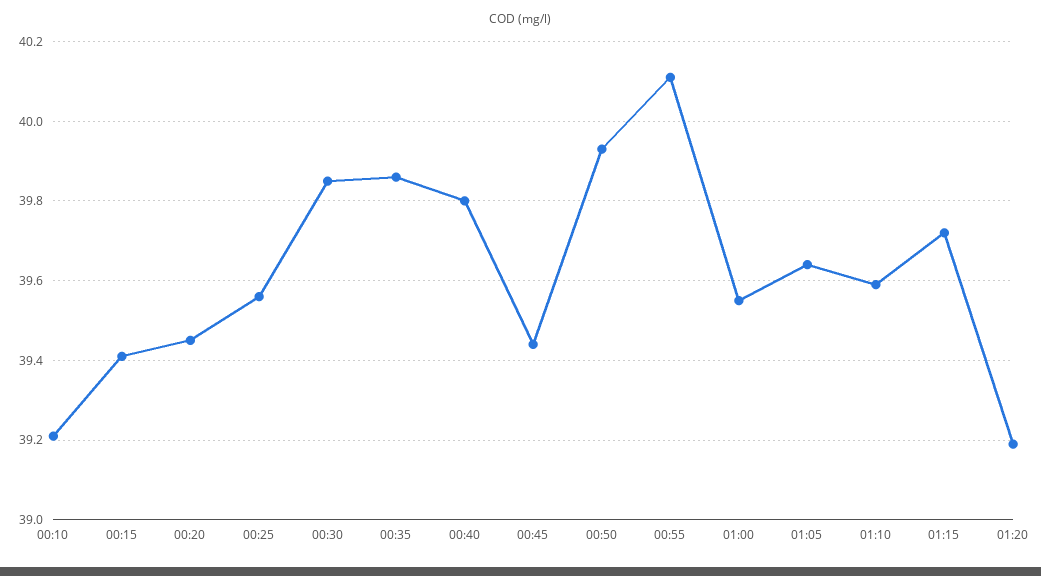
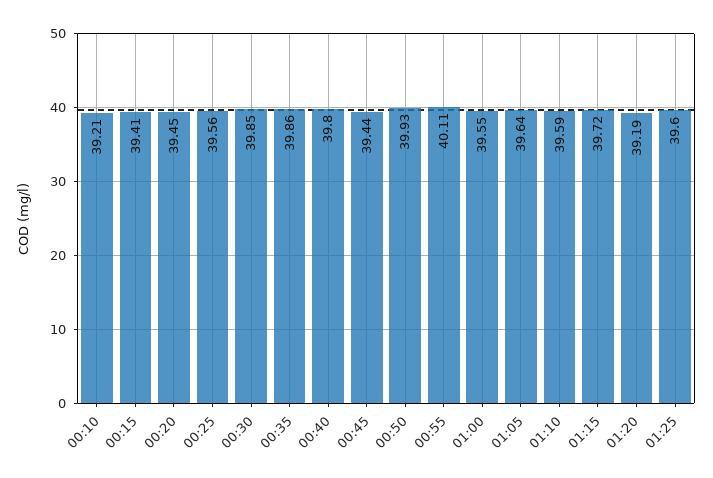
01:25: none -> 39.6

